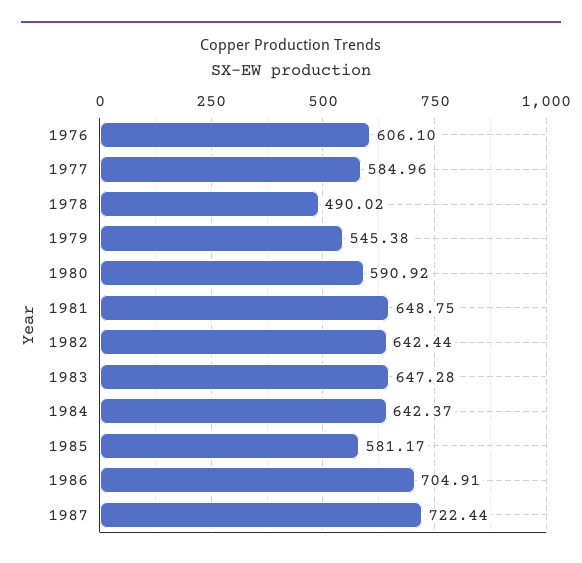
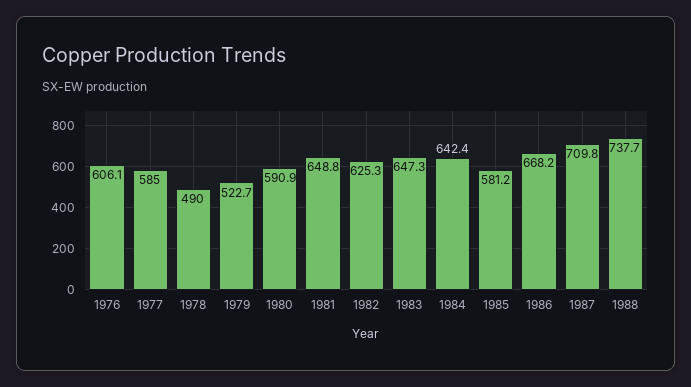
1979: 545.38 -> 522.7
1982: 642.44 -> 625.3
1986: 704.91 -> 668.2
1987: 722.44 -> 709.8
1988: none -> 737.7

